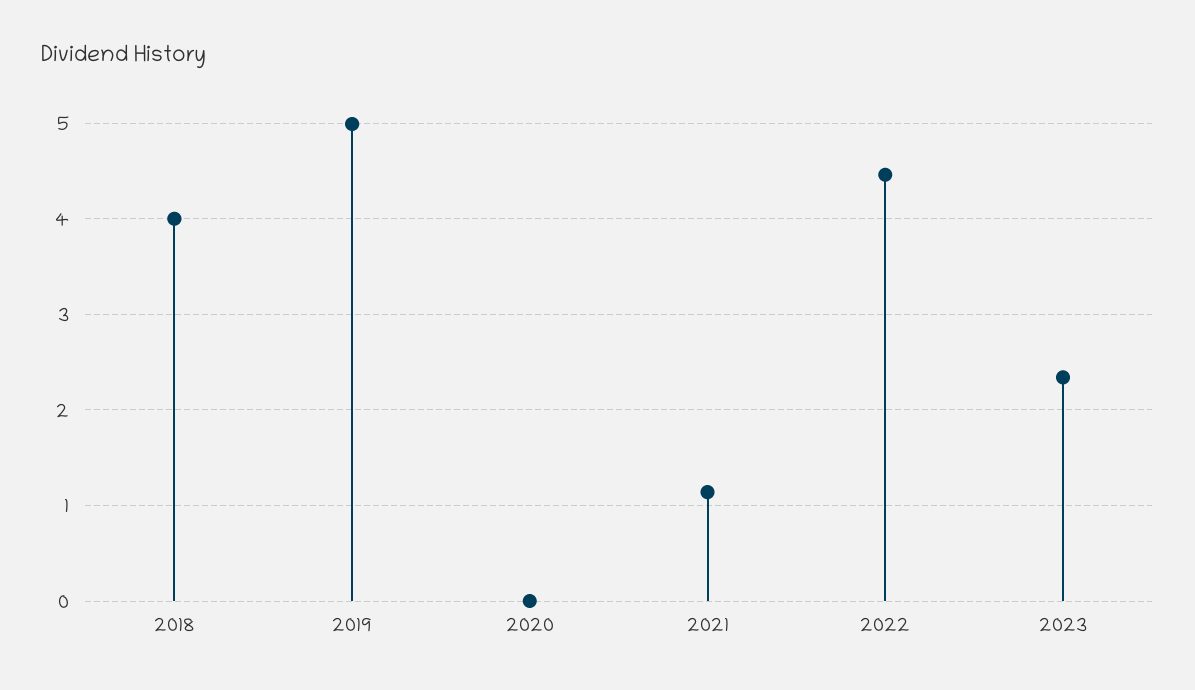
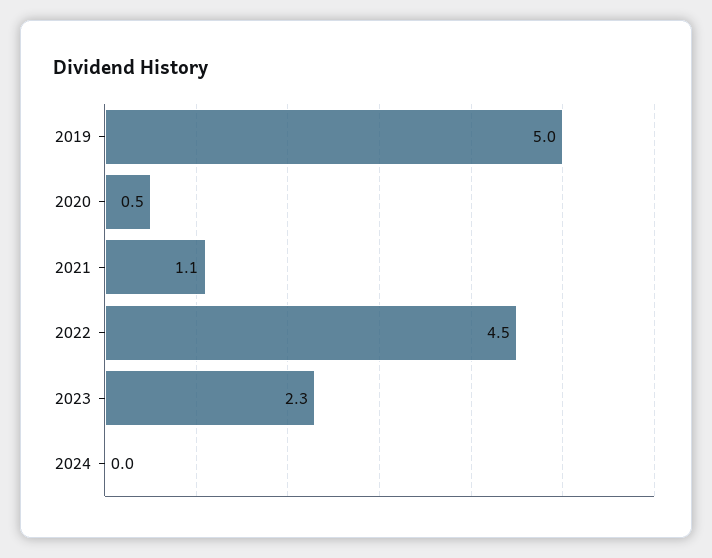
2018: 4 -> none
2020: 0 -> 0.5
2024: none -> 0

